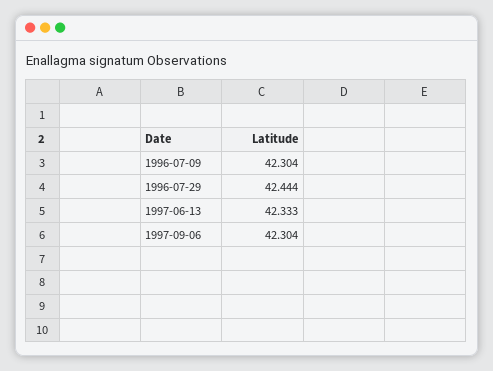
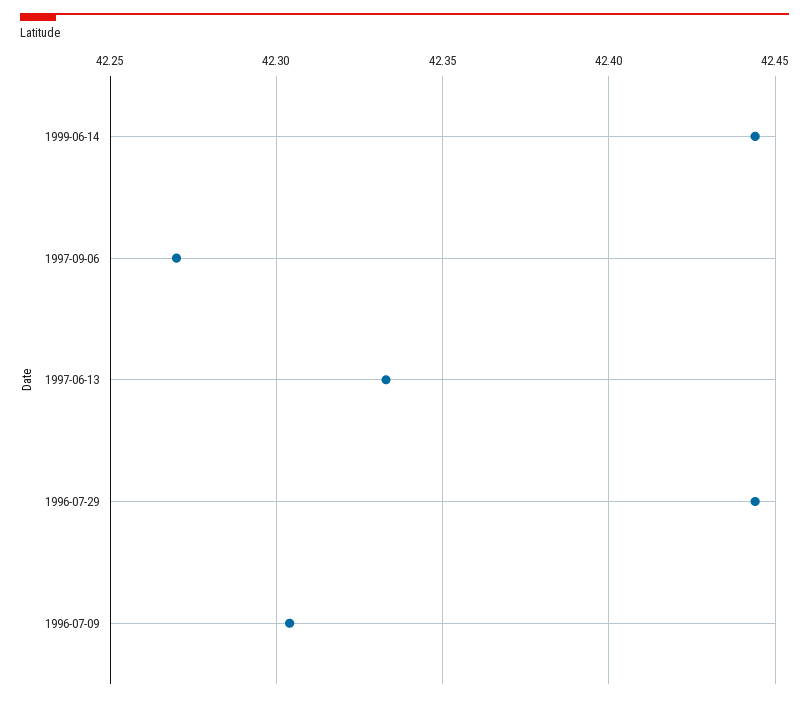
1997-09-06: 42.304 -> 42.27
1999-06-14: none -> 42.445

